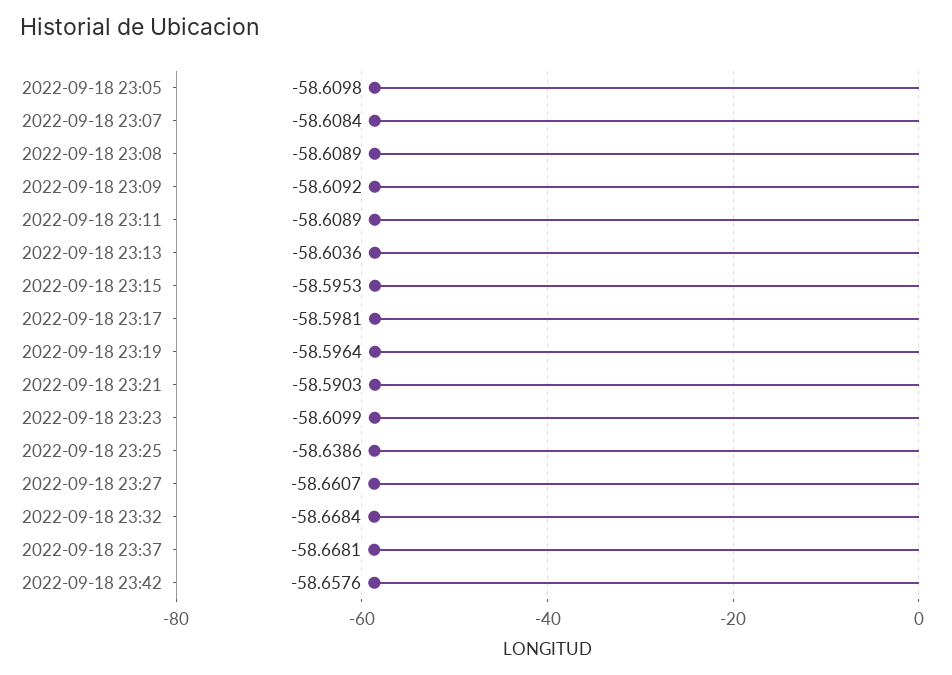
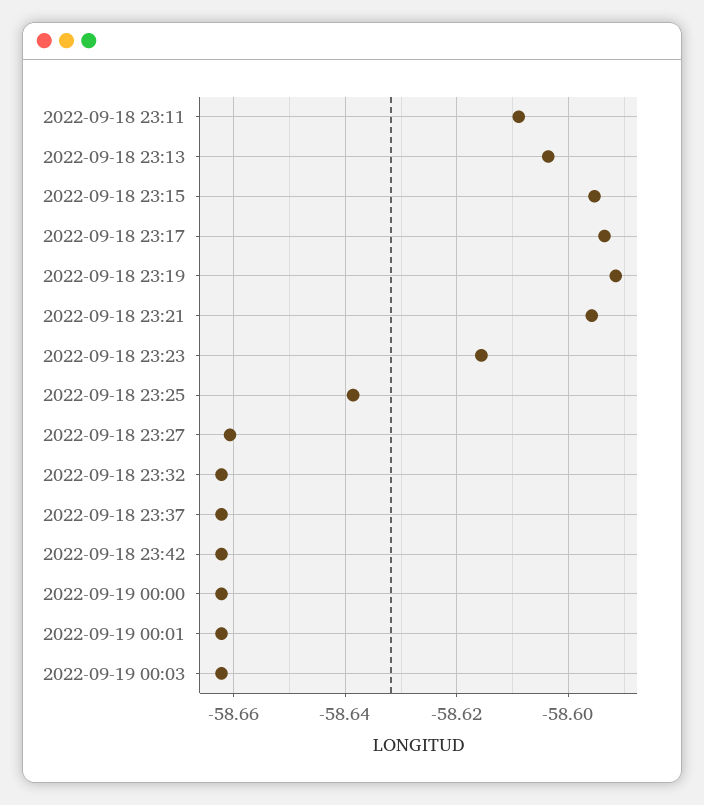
2022-09-18 23:05: -58.6098 -> none
2022-09-18 23:07: -58.6084 -> none
2022-09-18 23:08: -58.6089 -> none
2022-09-18 23:09: -58.6092 -> none
2022-09-18 23:17: -58.5981 -> -58.594
2022-09-18 23:19: -58.5964 -> -58.592
2022-09-18 23:21: -58.5903 -> -58.596
2022-09-18 23:23: -58.6099 -> -58.616
2022-09-18 23:32: -58.6684 -> -58.662
2022-09-18 23:37: -58.6681 -> -58.662
2022-09-18 23:42: -58.6576 -> -58.662
2022-09-19 00:00: none -> -58.662
2022-09-19 00:01: none -> -58.662
2022-09-19 00:03: none -> -58.662

